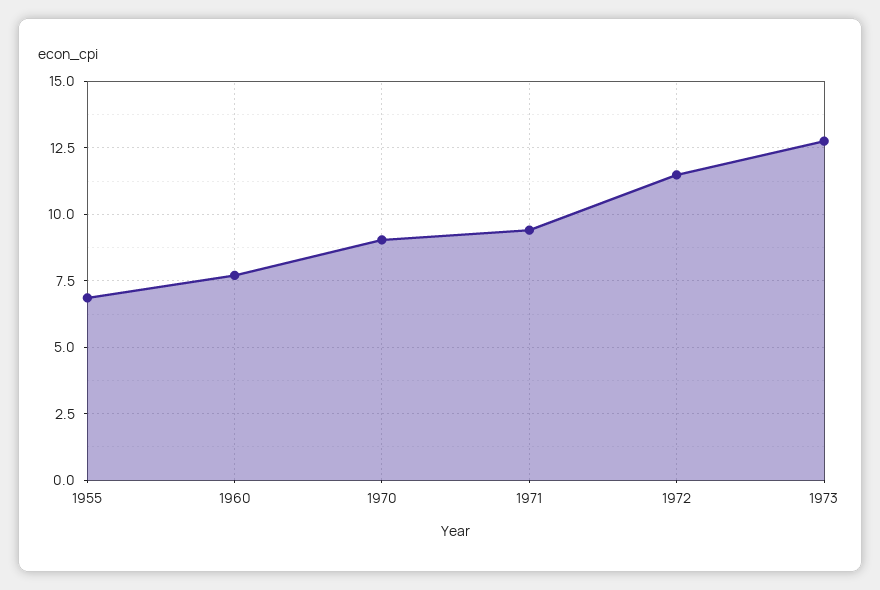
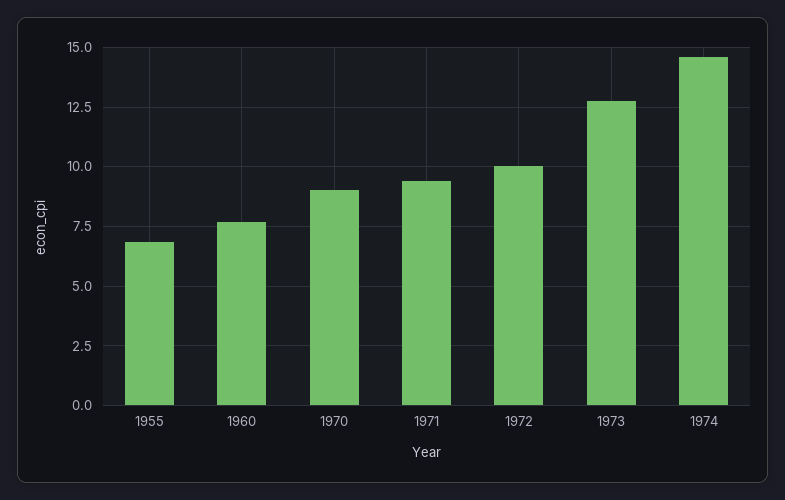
1972: 11.5 -> 10
1974: none -> 14.5

